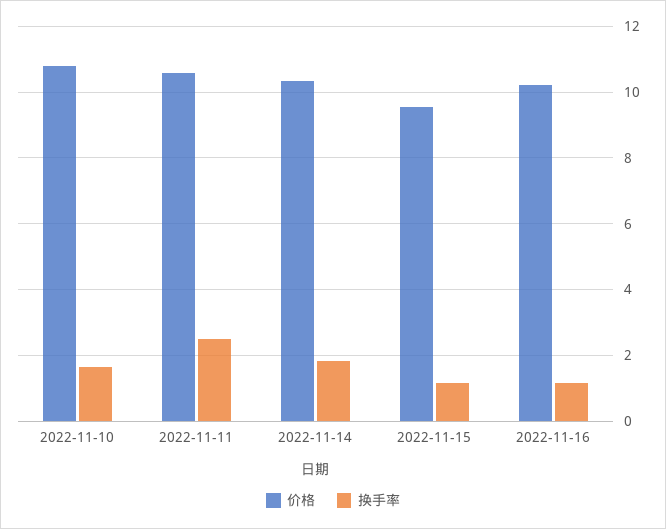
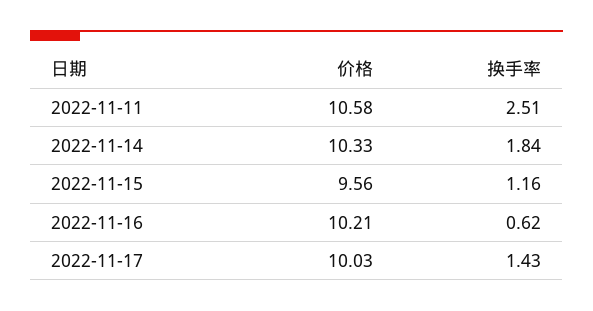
价格, 2022-11-10: 10.8 -> none
换手率, 2022-11-10: 1.6 -> none
换手率, 2022-11-16: 1.2 -> 0.62
价格, 2022-11-17: none -> 10.03
换手率, 2022-11-17: none -> 1.43

